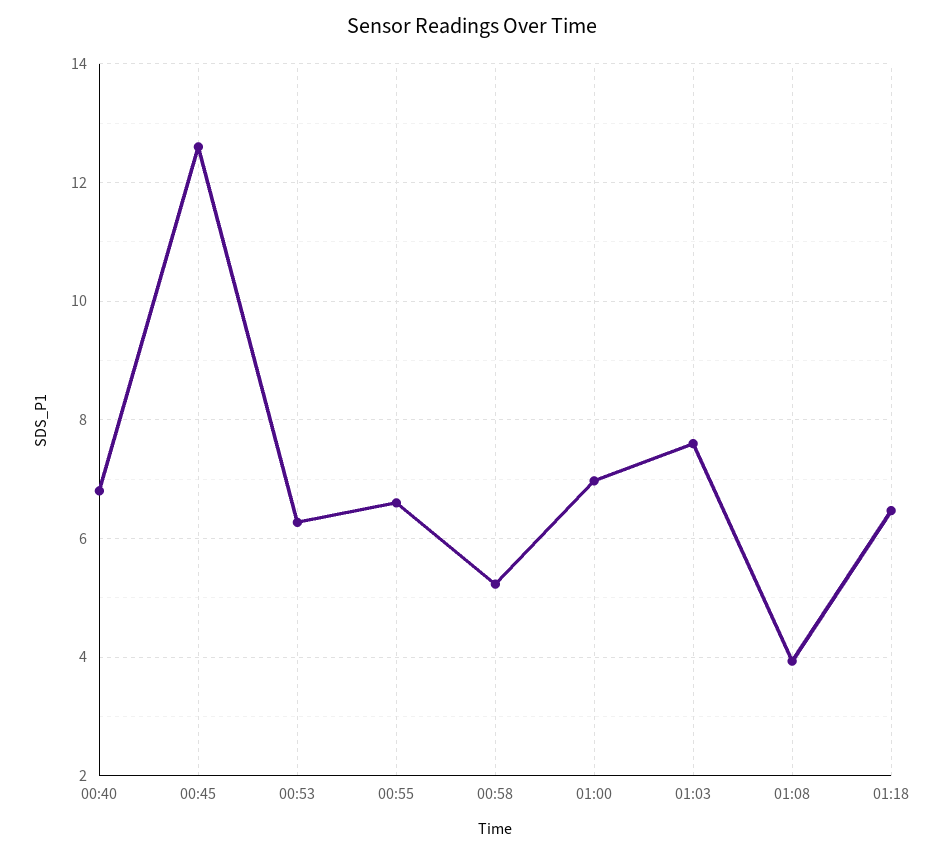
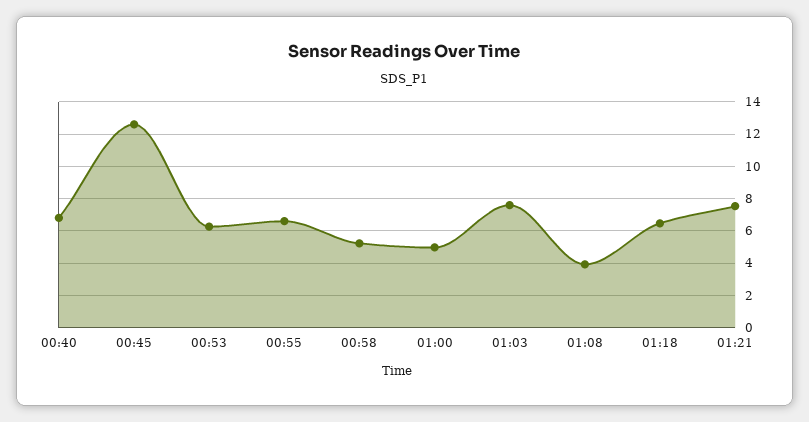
01:00: 7 -> 5
01:21: none -> 7.5

